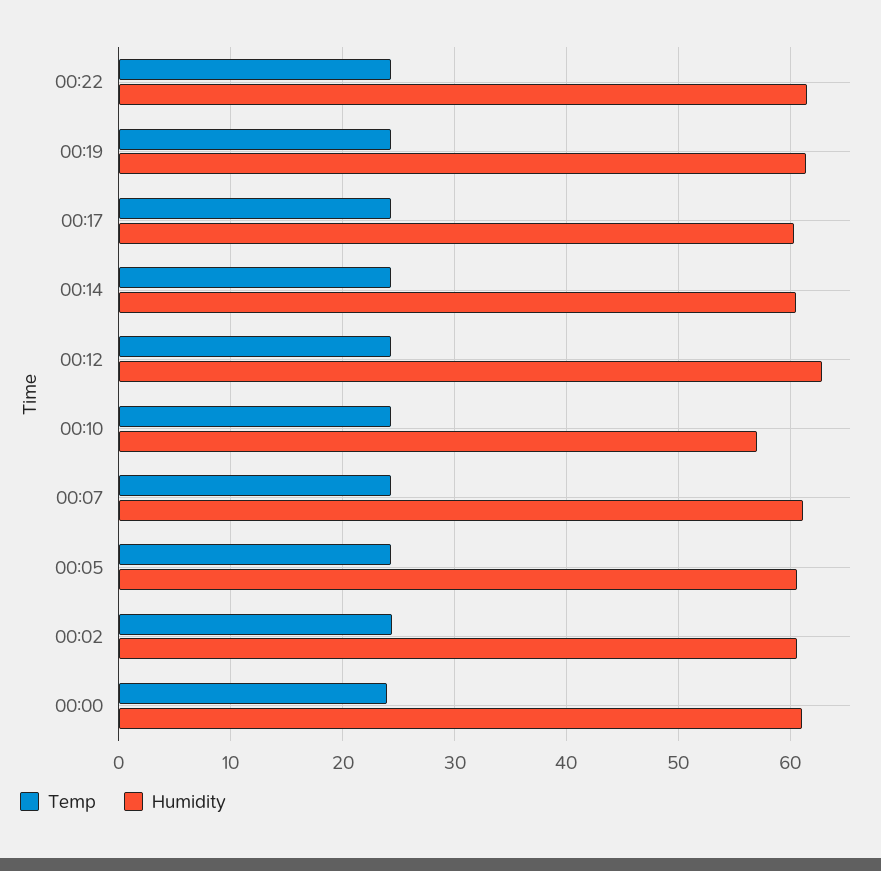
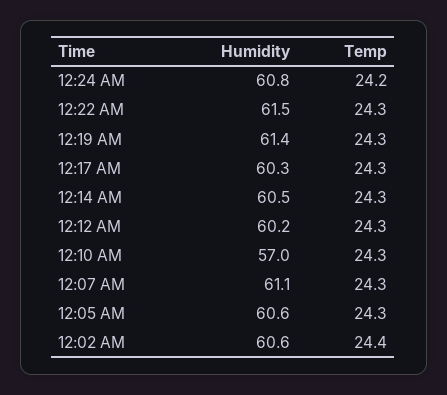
Humidity, 00:12: 63 -> 60.2
Temp, 00:00: 24 -> none
Humidity, 00:00: 61 -> none
Humidity, 12:24 AM: none -> 60.8
Temp, 12:24 AM: none -> 24.2

